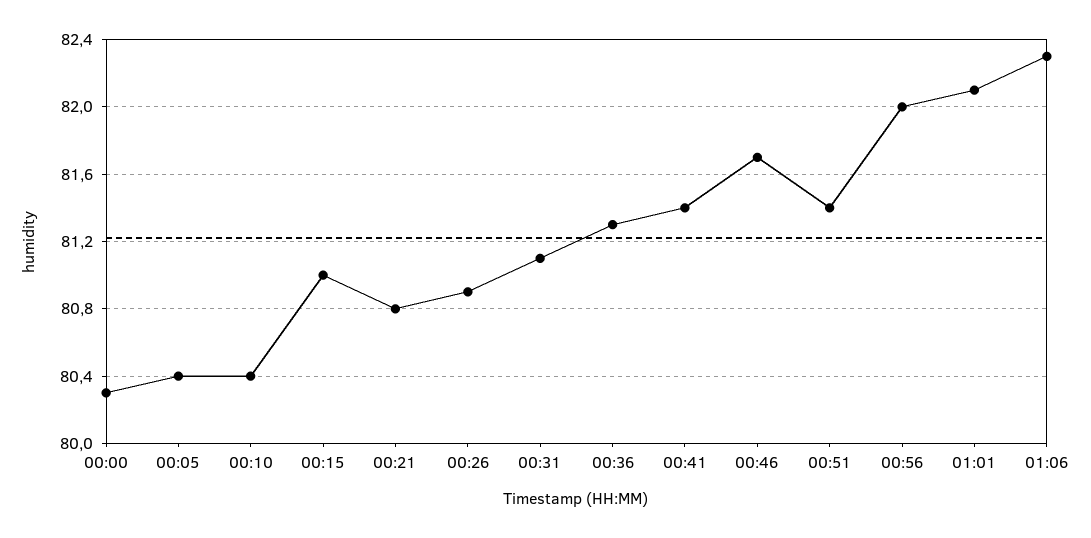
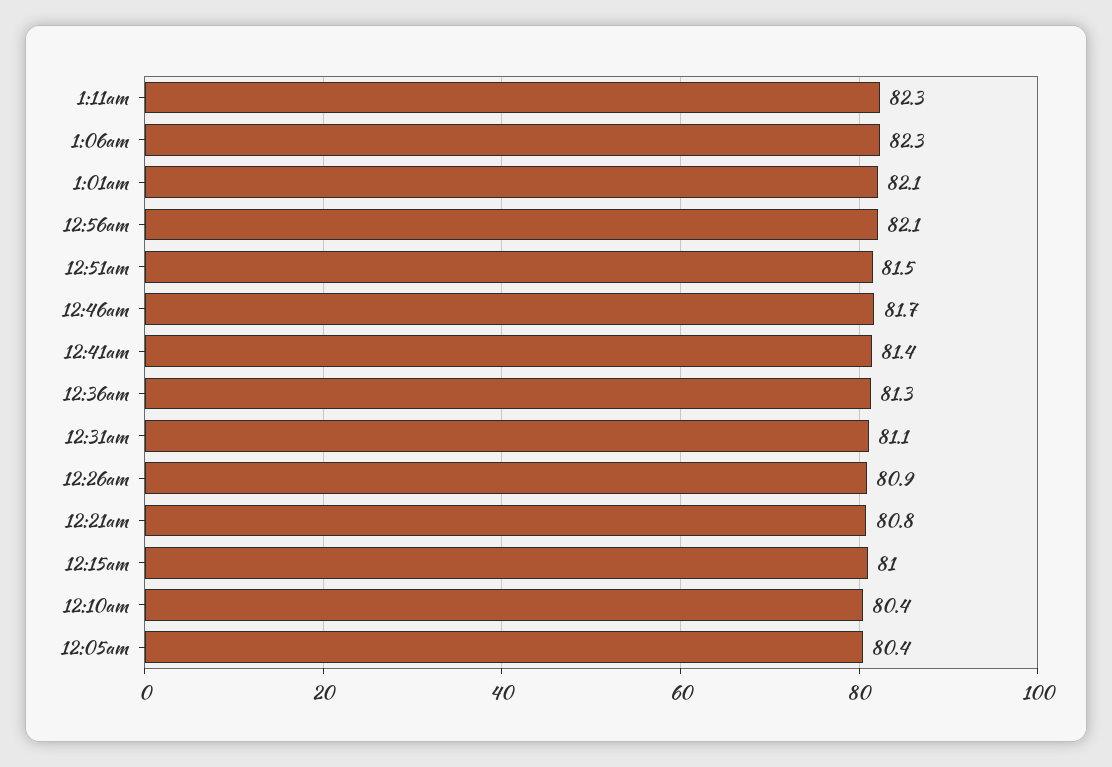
00:00: 80.3 -> none
00:51: 81.4 -> 81.5
00:56: 82 -> 82.1
1:11am: none -> 82.3

